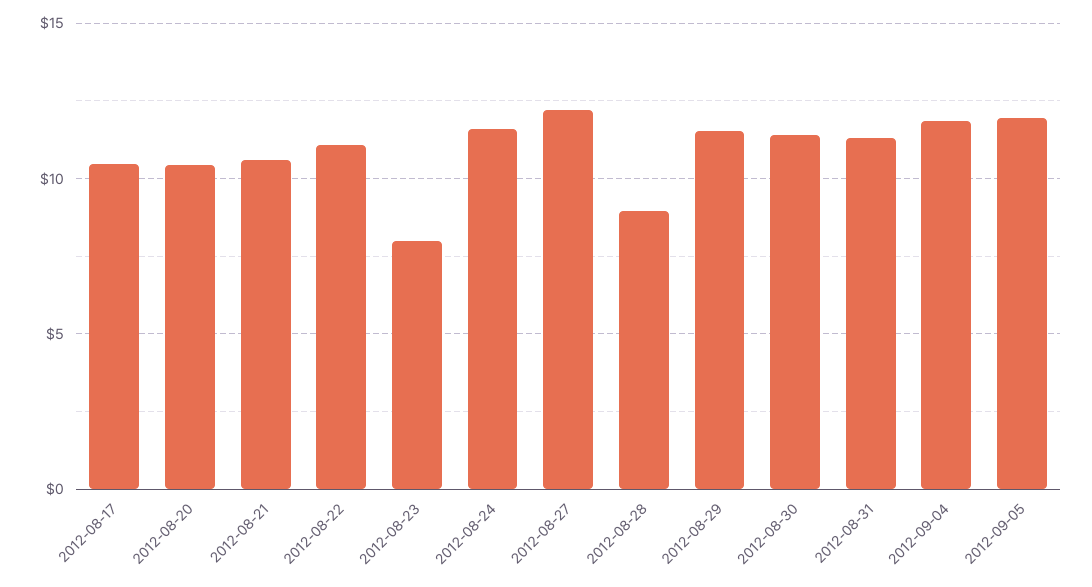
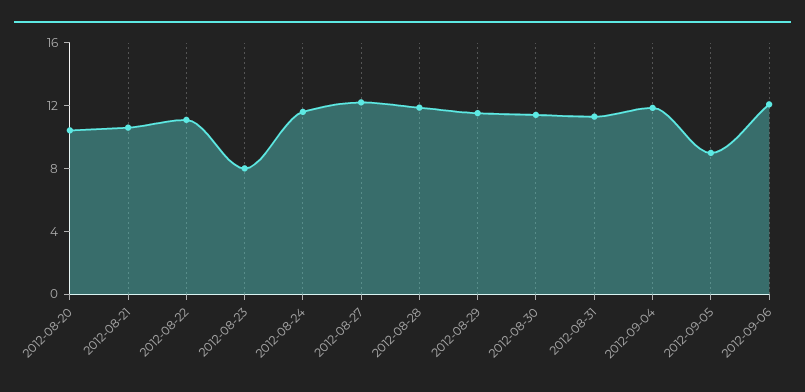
2012-08-17: 10.5 -> none
2012-08-28: 9 -> 12
2012-09-05: 12 -> 9
2012-09-06: none -> 12

